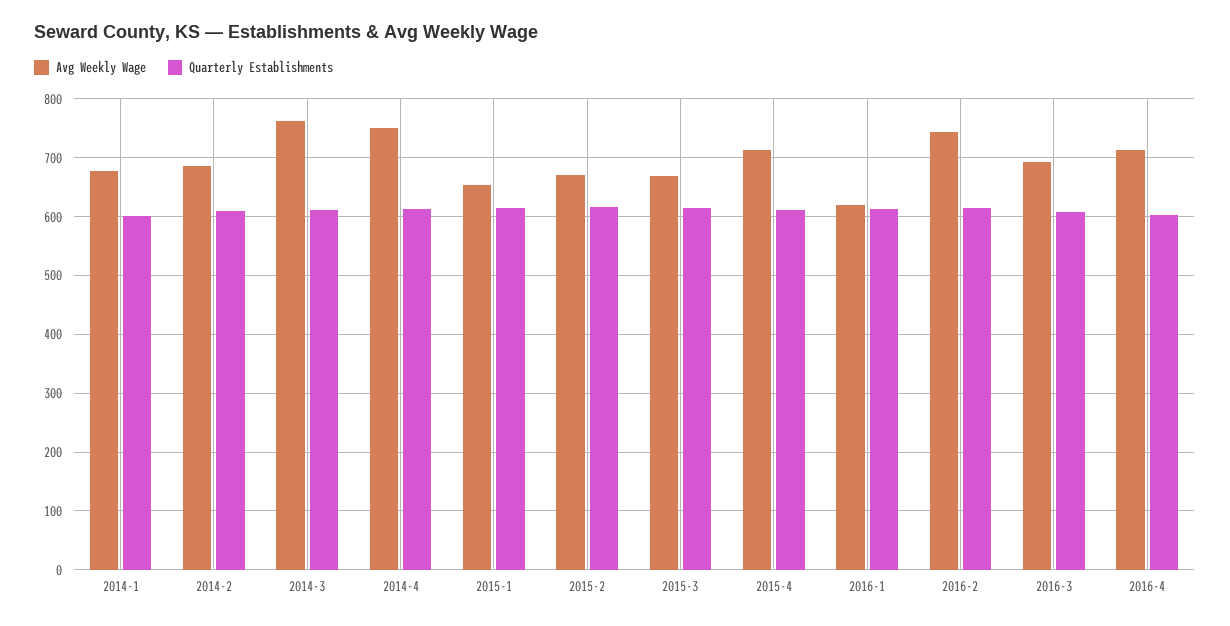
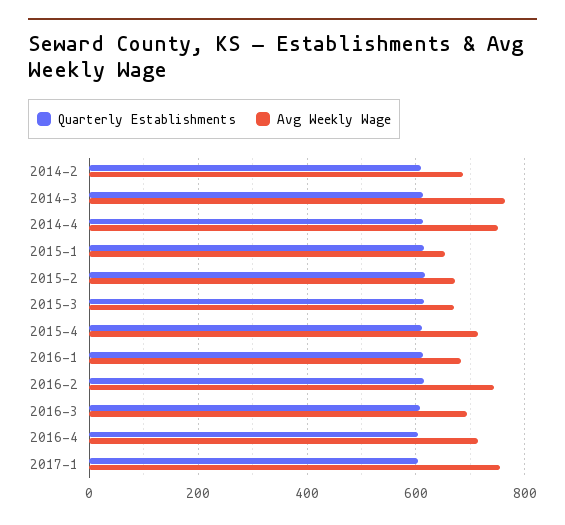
Avg Weekly Wage, 2014-1: 680 -> none
Quarterly Establishments, 2014-1: 600 -> none
Avg Weekly Wage, 2016-1: 620 -> 680
Quarterly Establishments, 2017-1: none -> 600
Avg Weekly Wage, 2017-1: none -> 760

